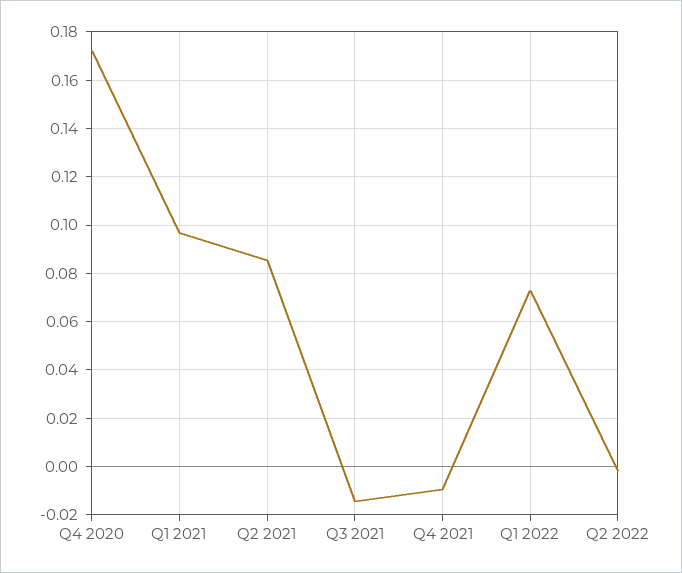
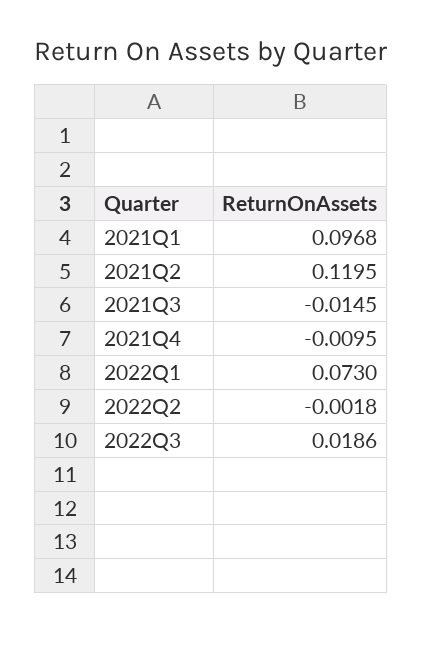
Q4 2020: 0.1725 -> none
Q2 2021: 0.085 -> 0.1195
2022Q3: none -> 0.0186

